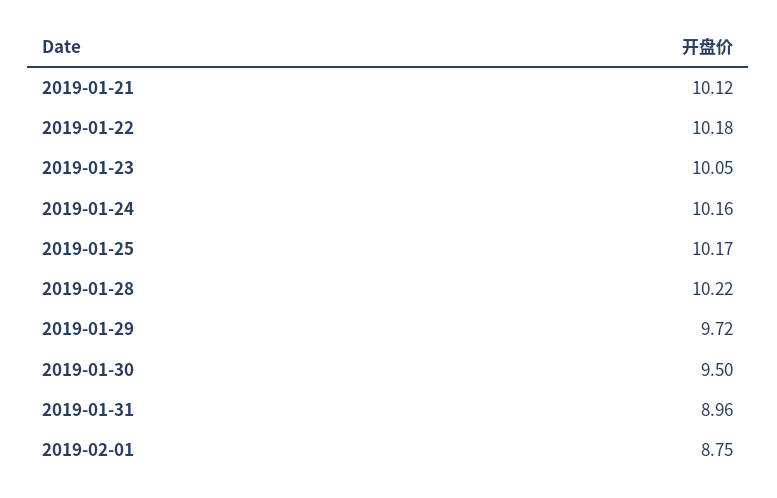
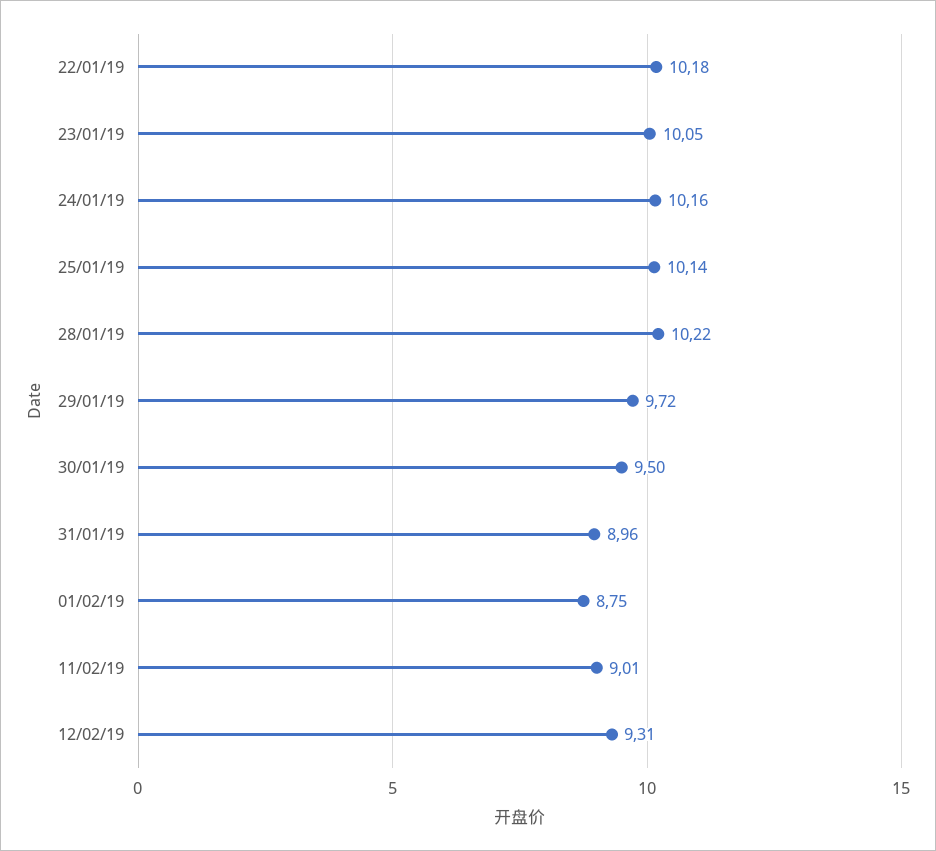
2019-01-21: 10.12 -> none
2019-01-25: 10.17 -> 10.14
11/02/19: none -> 9.01
12/02/19: none -> 9.31

